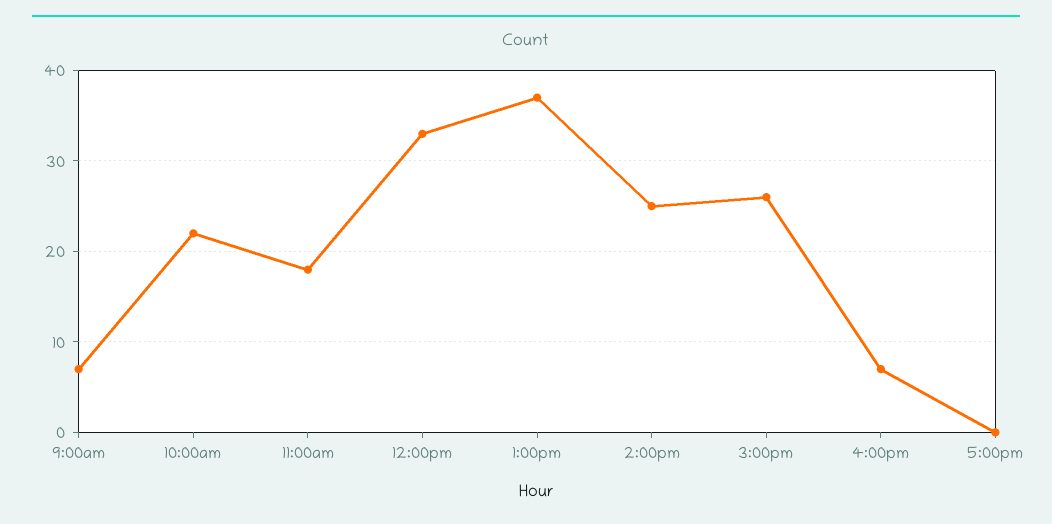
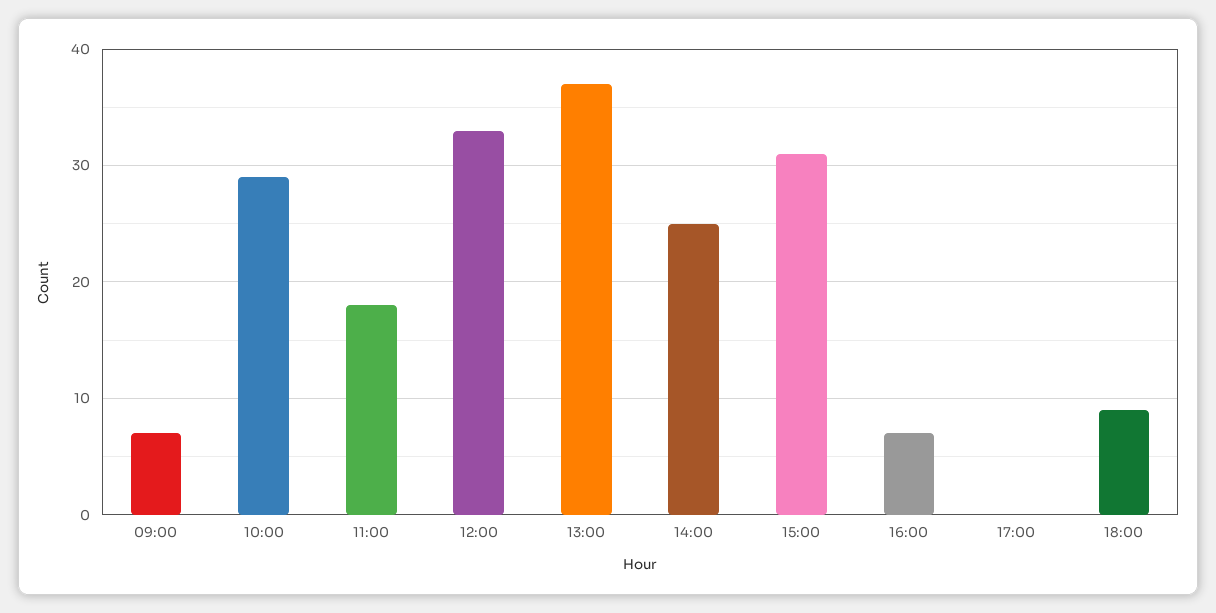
10:00am: 22 -> 29
3:00pm: 26 -> 31
18:00: none -> 9

